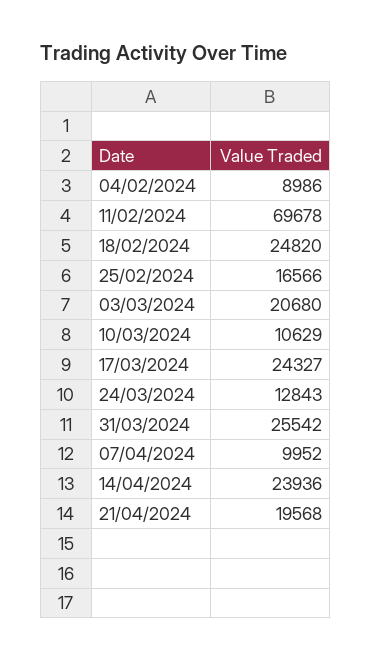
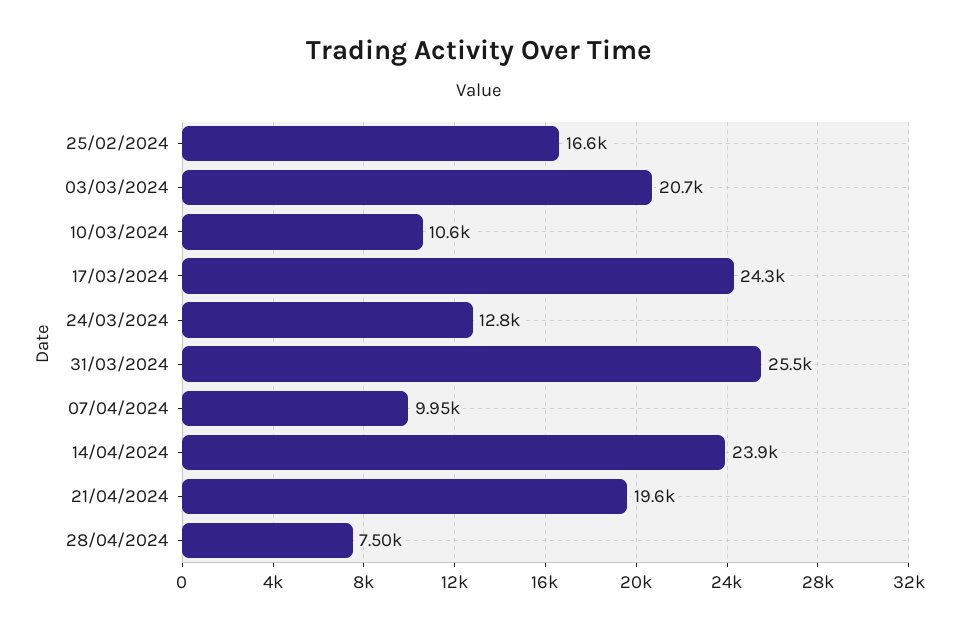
04/02/2024: 8986 -> none
11/02/2024: 69678 -> none
18/02/2024: 24820 -> none
28/04/2024: none -> 7500

